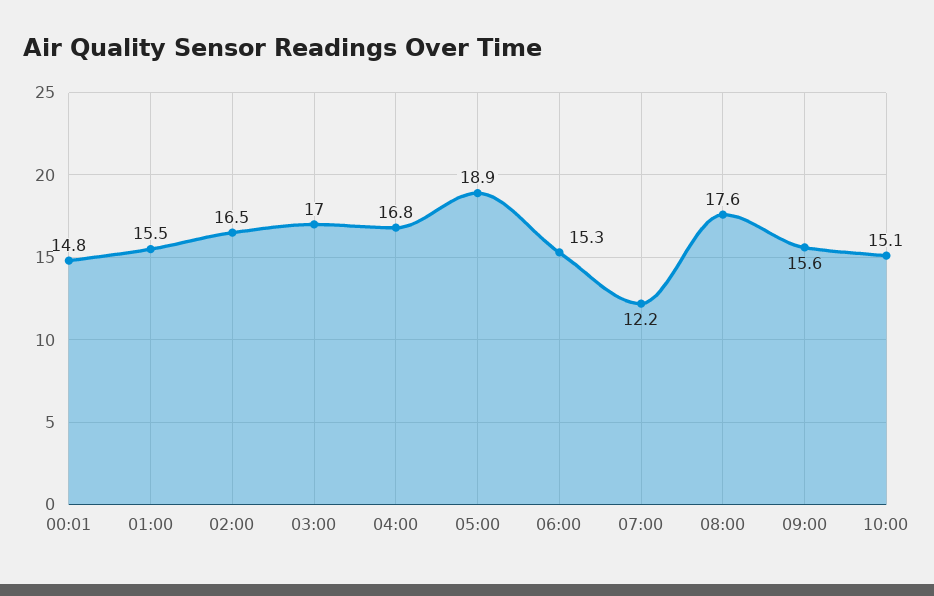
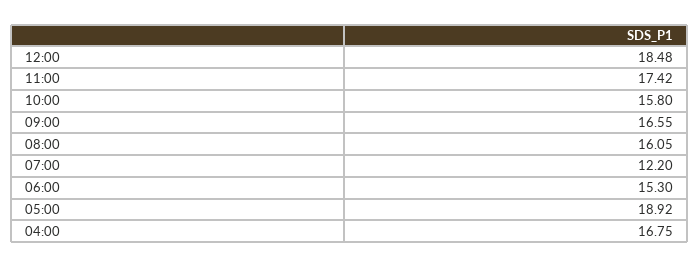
00:01: 14.8 -> none
01:00: 15.5 -> none
02:00: 16.5 -> none
03:00: 17 -> none
08:00: 17.6 -> 16.05
09:00: 15.6 -> 16.55
10:00: 15.1 -> 15.8
12:00: none -> 18.48
11:00: none -> 17.42

